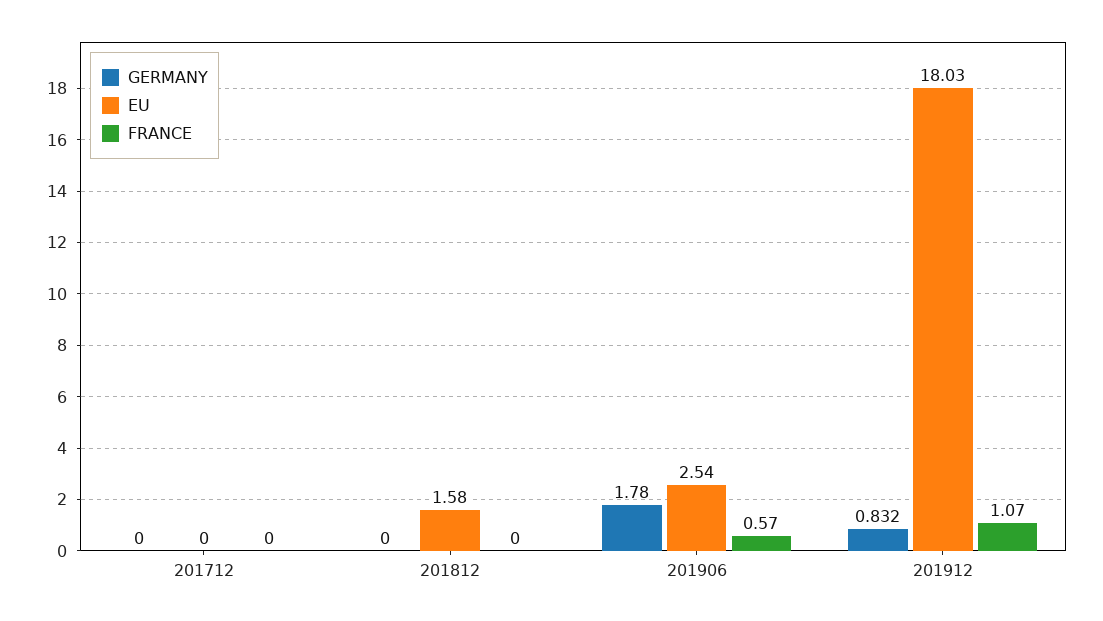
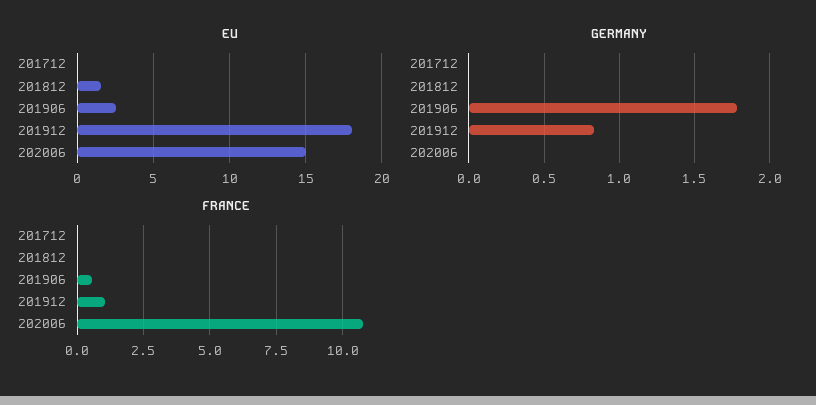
EU, 202006: none -> 15
GERMANY, 202006: none -> 0
FRANCE, 202006: none -> 10.75

